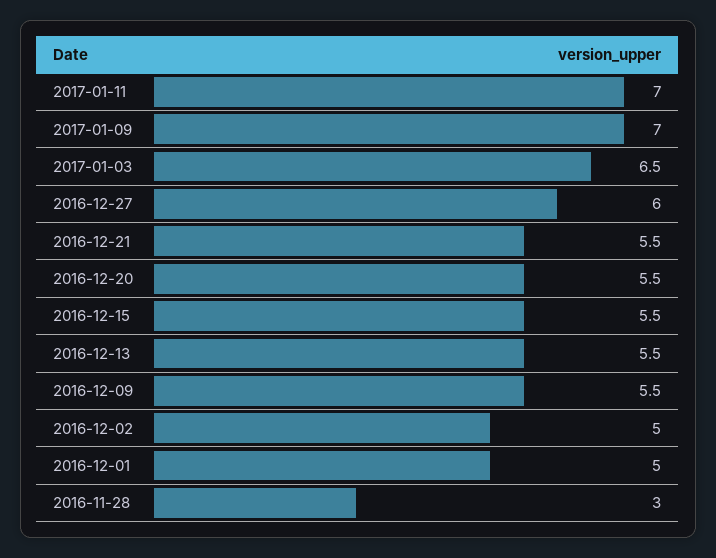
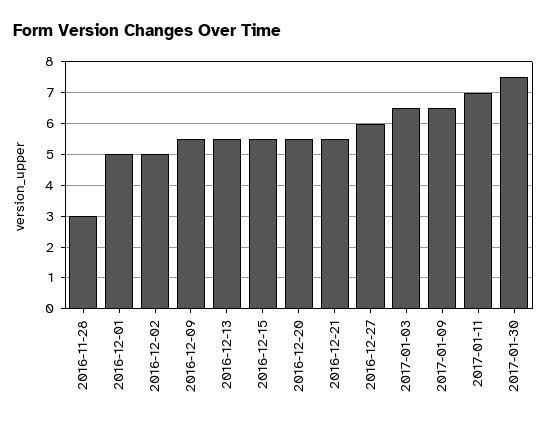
2017-01-09: 7 -> 6.5
2017-01-30: none -> 7.5

